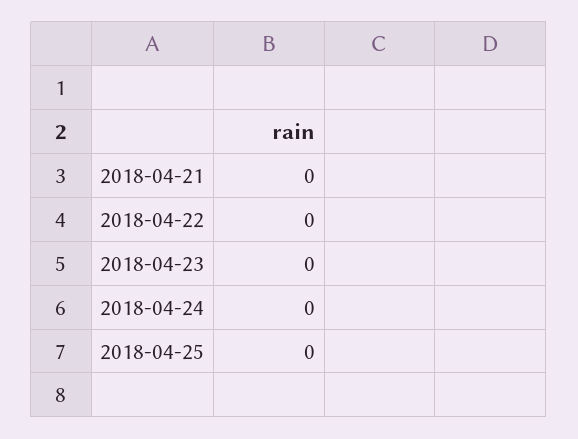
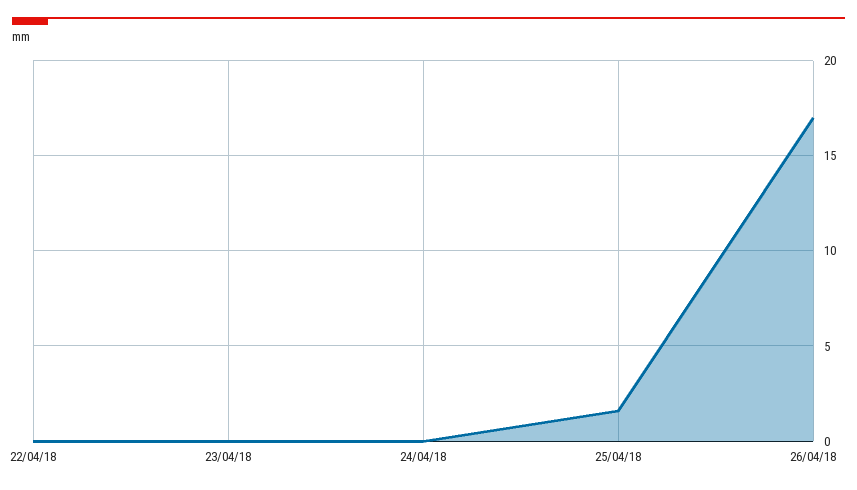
2018-04-21: 0 -> none
2018-04-25: 0 -> 1.5
26/04/18: none -> 17

